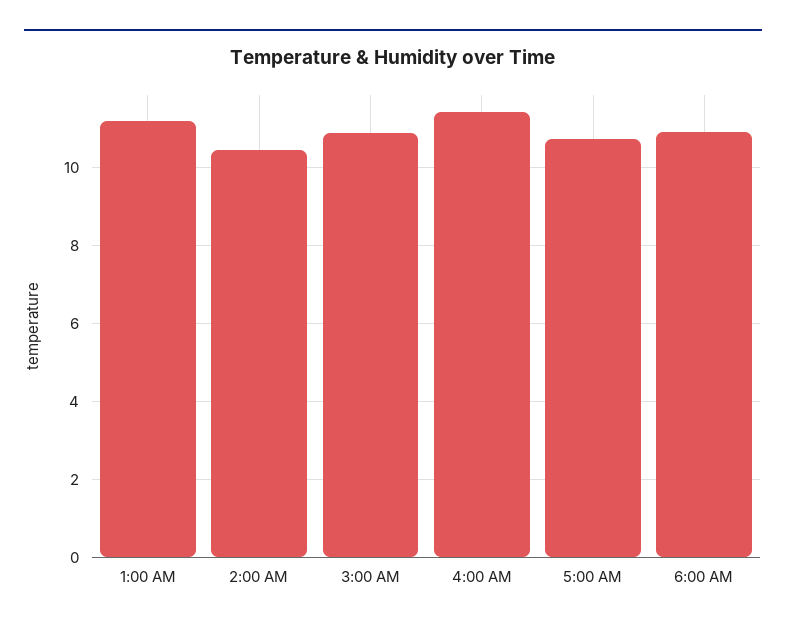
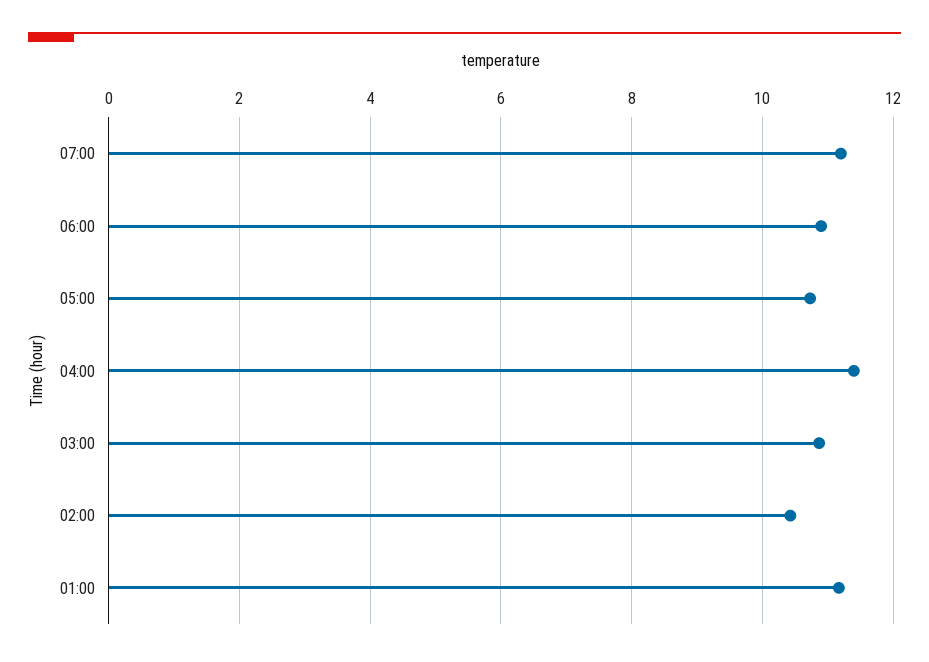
07:00: none -> 11.2

